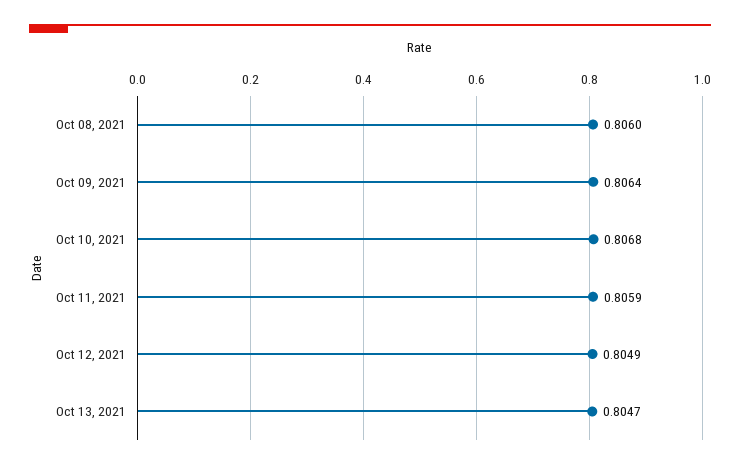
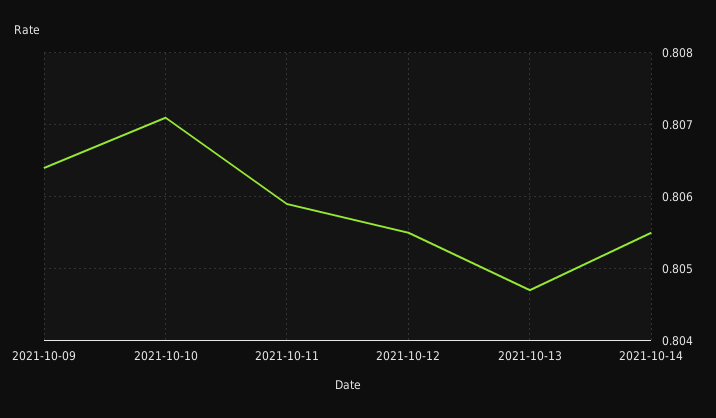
Oct 08, 2021: 0.806 -> none
Oct 10, 2021: 0.8068 -> 0.8071
Oct 12, 2021: 0.8049 -> 0.8055
2021-10-14: none -> 0.8055

